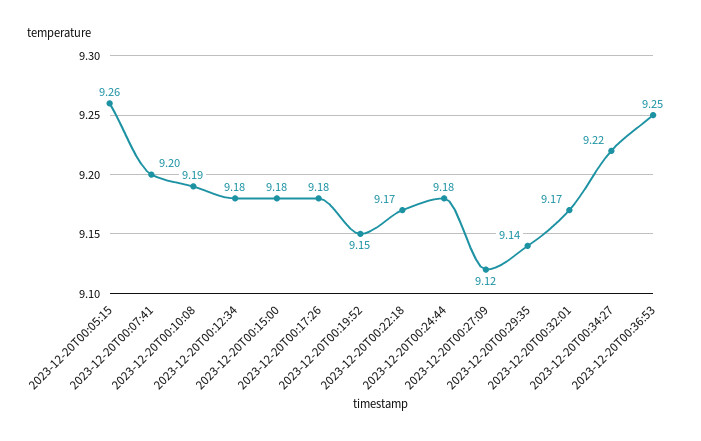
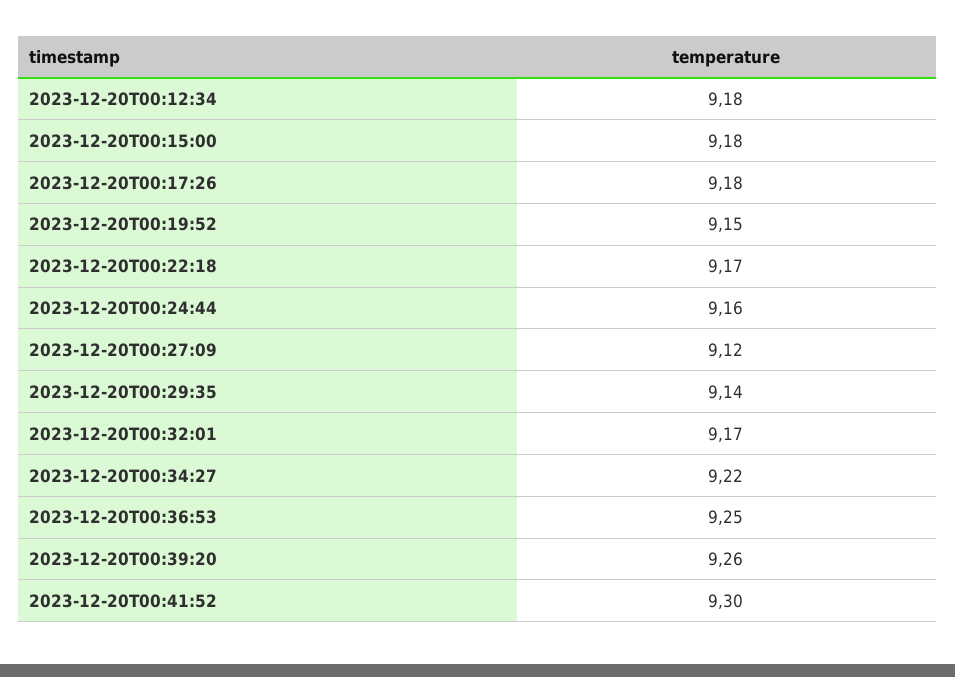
2023-12-20T00:05:15: 9.26 -> none
2023-12-20T00:07:41: 9.2 -> none
2023-12-20T00:10:08: 9.19 -> none
2023-12-20T00:24:44: 9.18 -> 9.16
2023-12-20T00:39:20: none -> 9.26
2023-12-20T00:41:52: none -> 9.3

